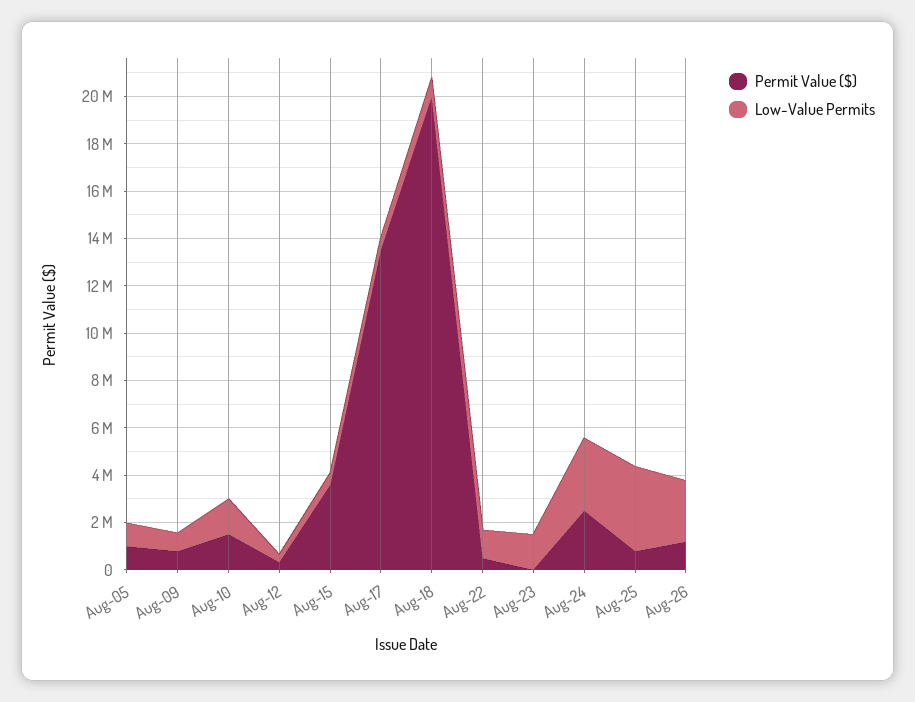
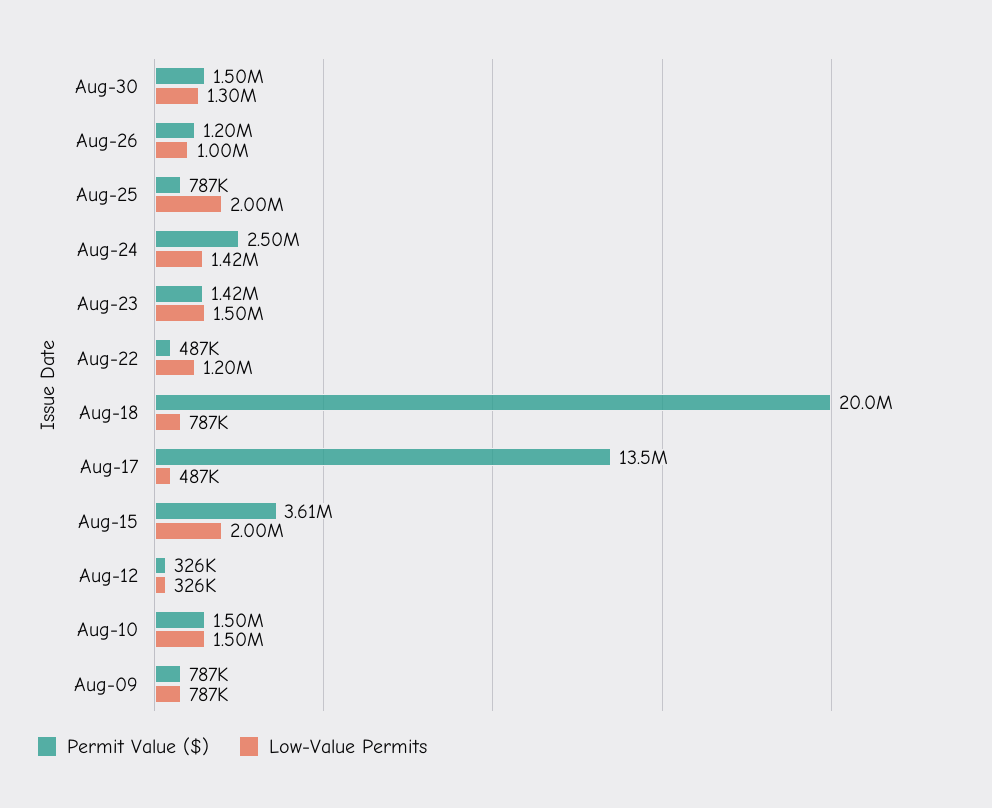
Permit Value ($), Aug-05: 1000000 -> none
Low-Value Permits, Aug-05: 1000000 -> none
Low-Value Permits, Aug-15: 500000 -> 2000000
Permit Value ($), Aug-23: 0 -> 1420000
Low-Value Permits, Aug-24: 3000000 -> 1420000
Low-Value Permits, Aug-25: 3500000 -> 2000000
Low-Value Permits, Aug-26: 2500000 -> 1000000
Permit Value ($), Aug-30: none -> 1500000
Low-Value Permits, Aug-30: none -> 1300000

